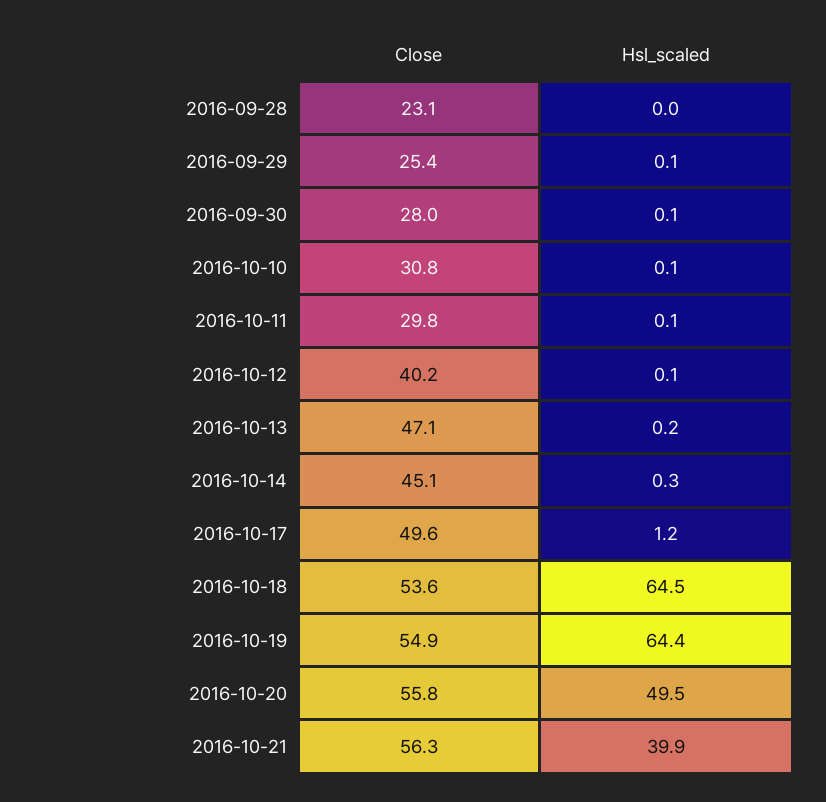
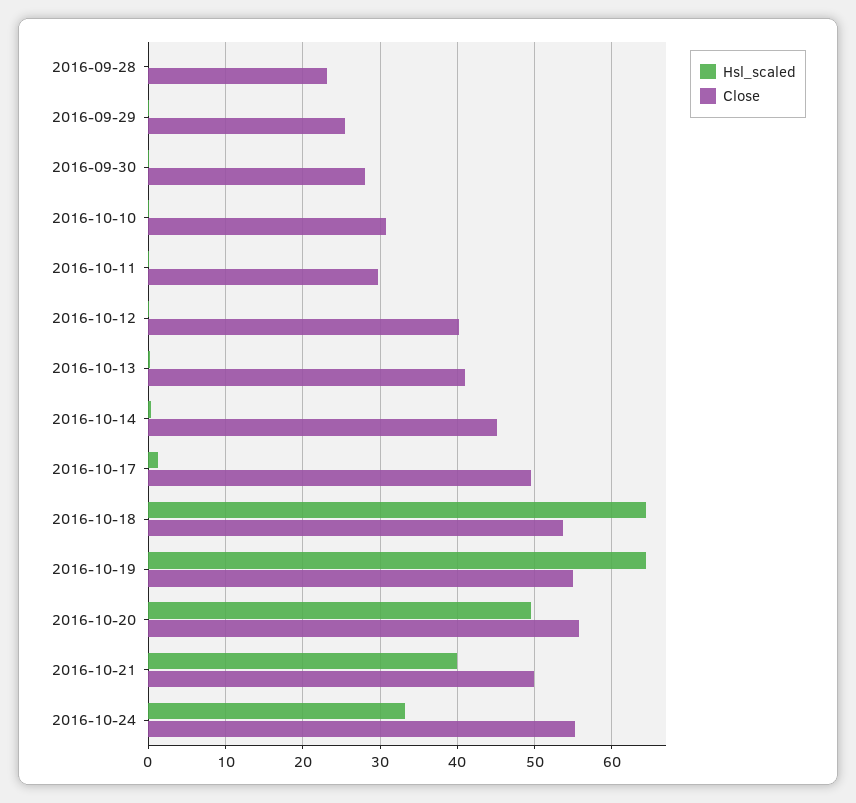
Close, 2016-10-13: 47.1 -> 41
Close, 2016-10-21: 56.3 -> 50
Hsl_scaled, 2016-10-24: none -> 33
Close, 2016-10-24: none -> 55

